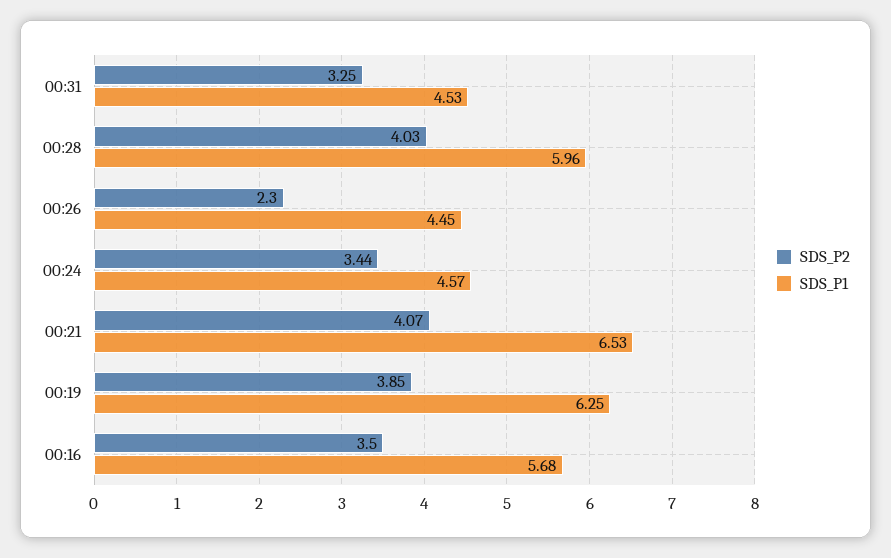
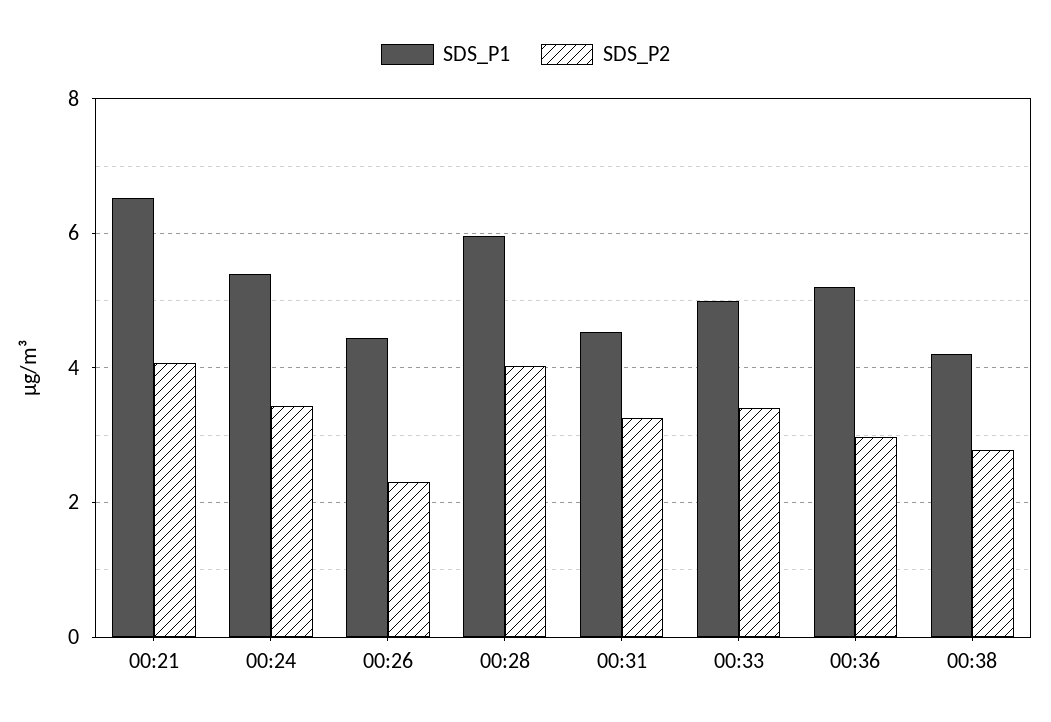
SDS_P1, 00:24: 4.57 -> 5.4
SDS_P2, 00:19: 3.85 -> none
SDS_P1, 00:19: 6.25 -> none
SDS_P2, 00:16: 3.5 -> none
SDS_P1, 00:16: 5.68 -> none
SDS_P1, 00:33: none -> 5
SDS_P2, 00:33: none -> 3.4
SDS_P1, 00:36: none -> 5.2
SDS_P2, 00:36: none -> 3
SDS_P1, 00:38: none -> 4.2
SDS_P2, 00:38: none -> 2.8

